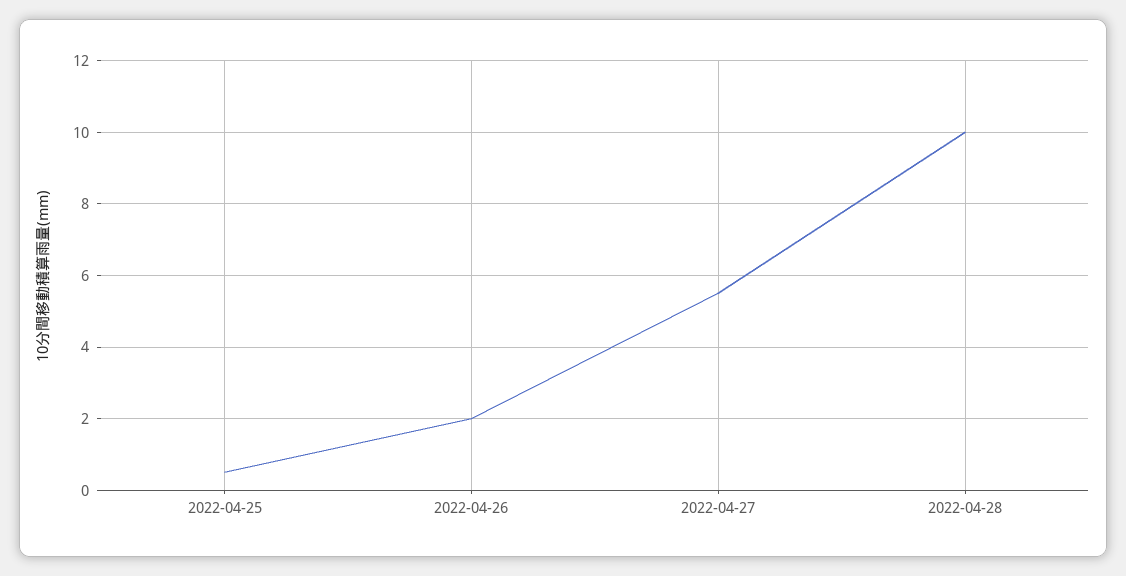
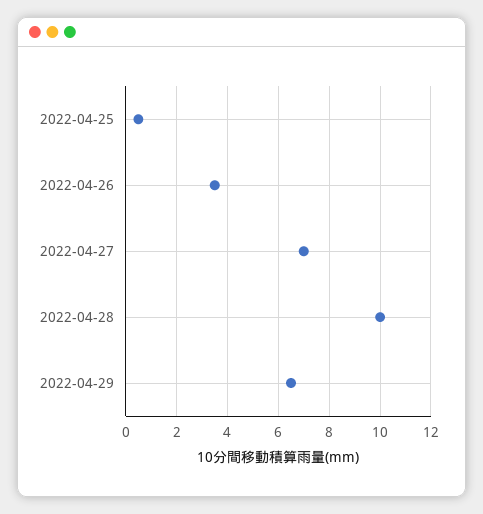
2022-04-26: 2 -> 3.5
2022-04-27: 5.5 -> 7
2022-04-29: none -> 6.5

